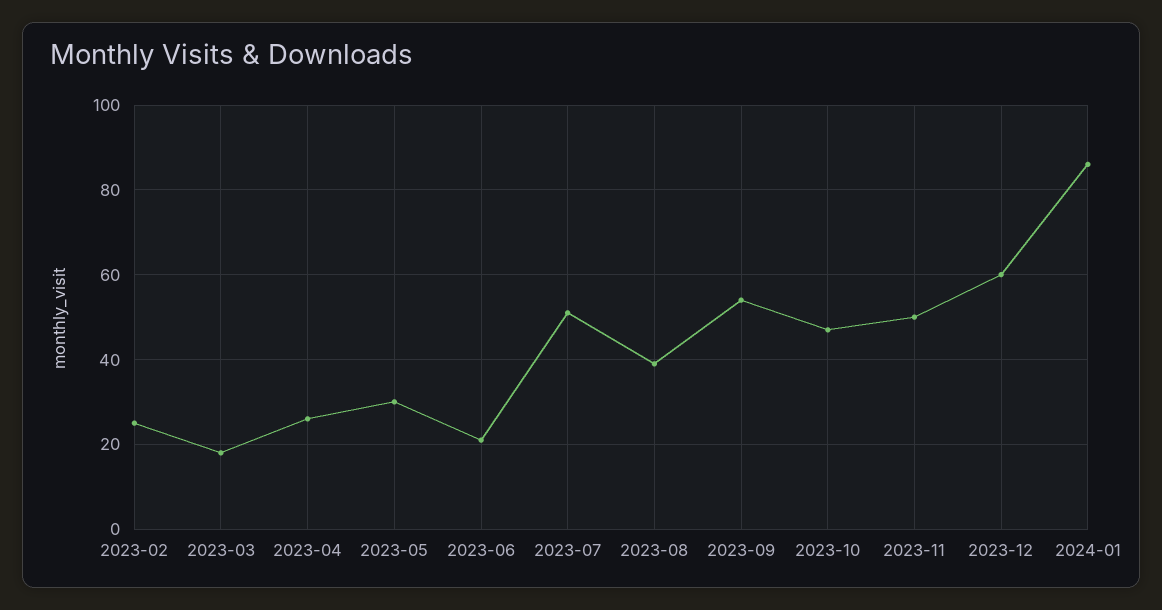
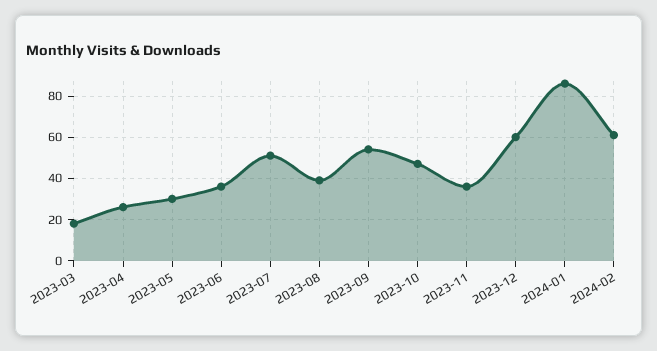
2023-02: 25 -> none
2023-06: 20 -> 35
2023-11: 50 -> 35
2024-02: none -> 60

